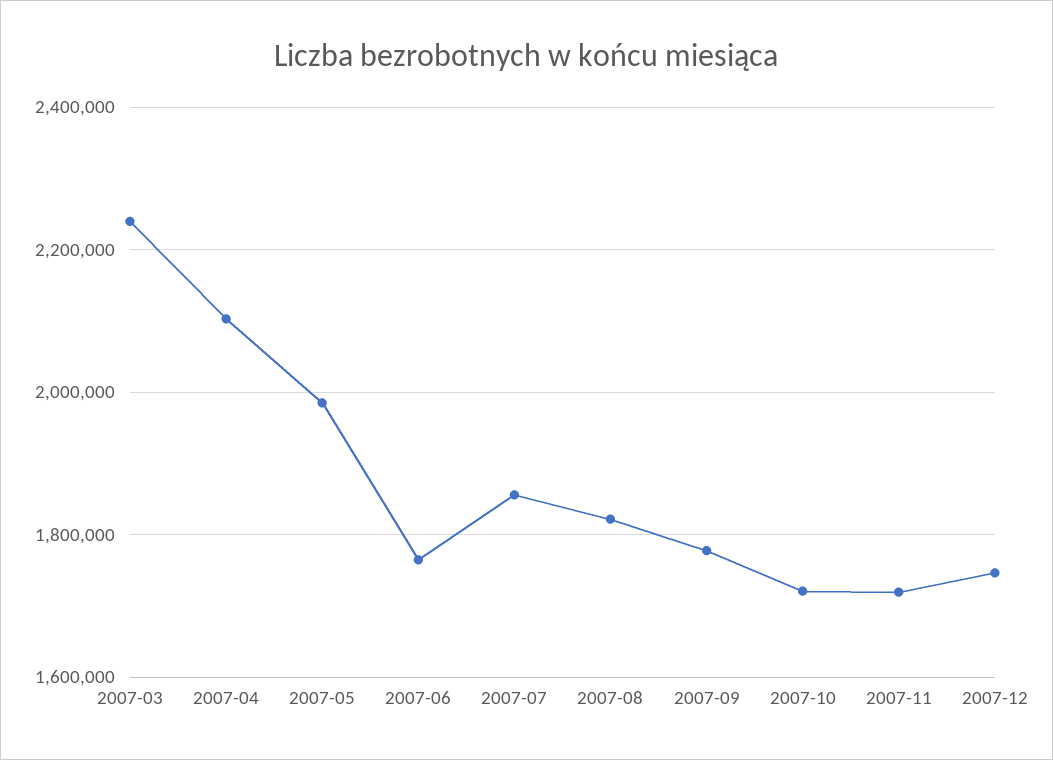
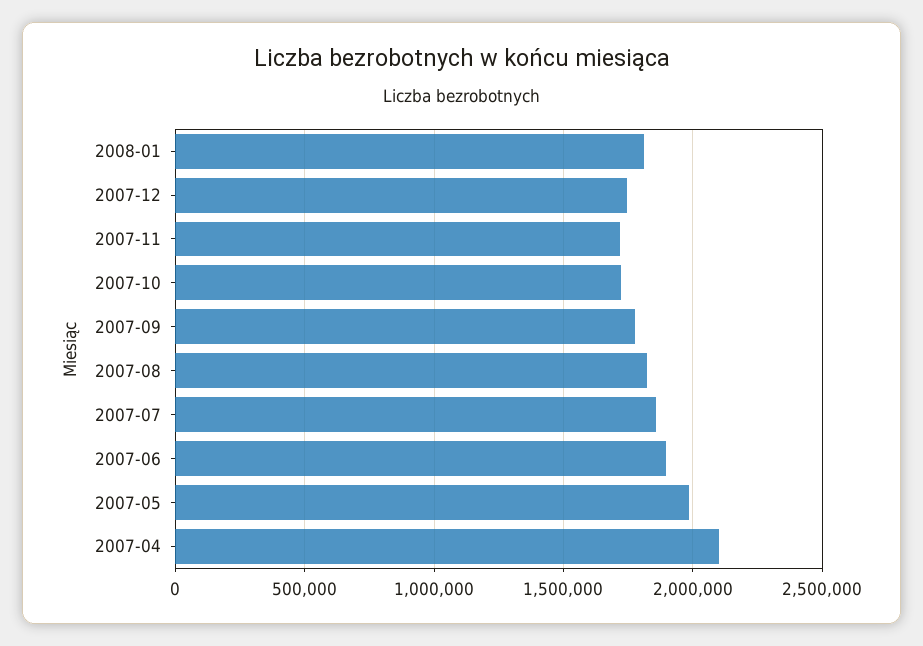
2007-03: 2240000 -> none
2007-06: 1760000 -> 1900000
2008-01: none -> 1800000

